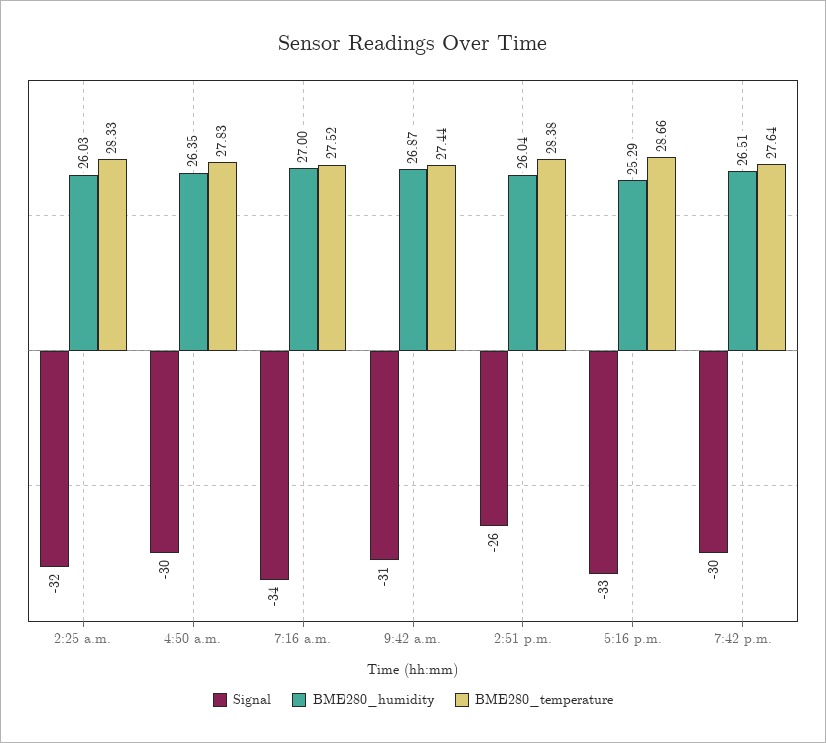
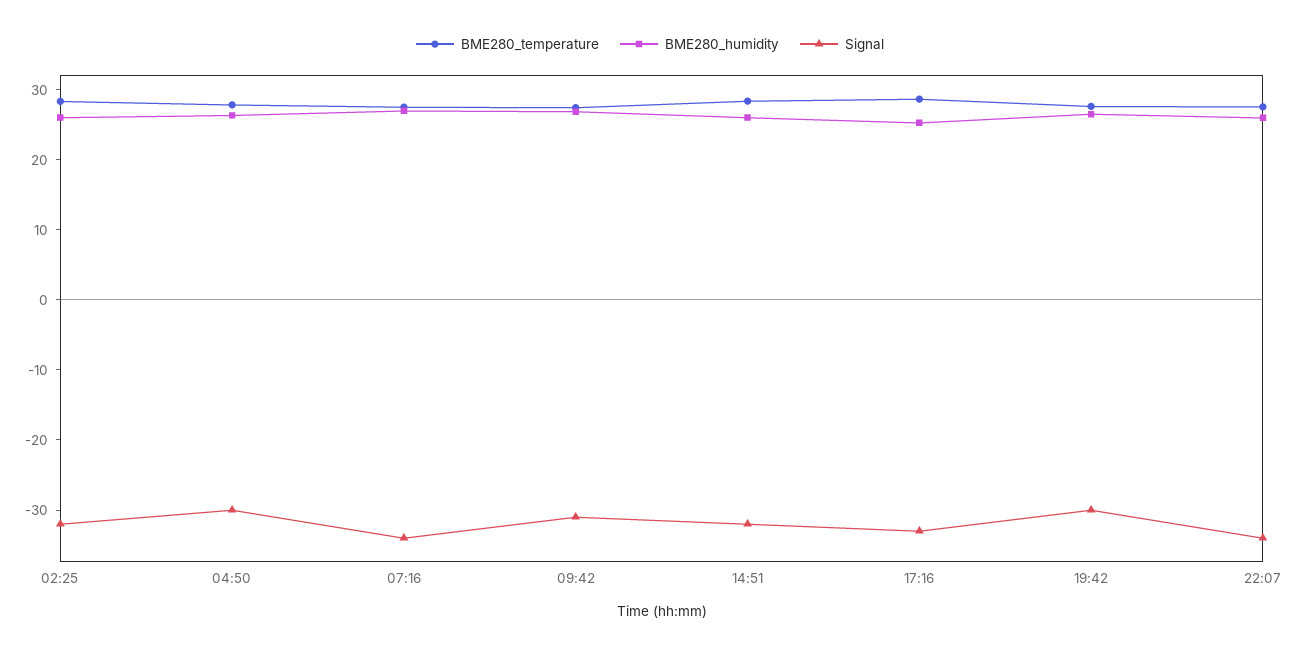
Signal, 2:51 p.m.: -26 -> -32
BME280_temperature, 22:07: none -> 28
BME280_humidity, 22:07: none -> 26
Signal, 22:07: none -> -34

